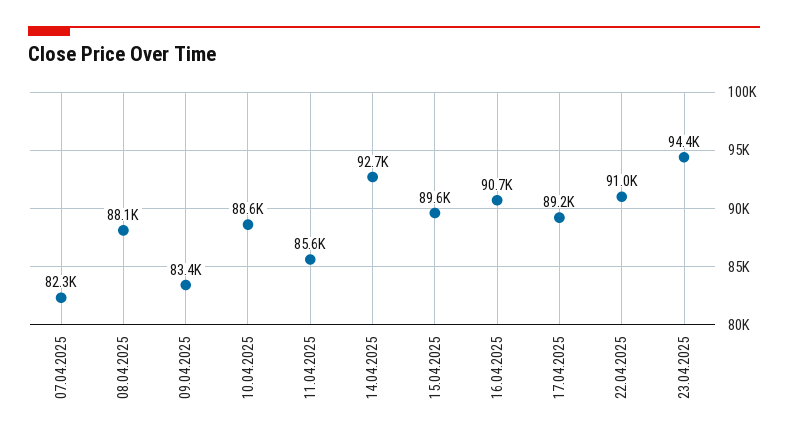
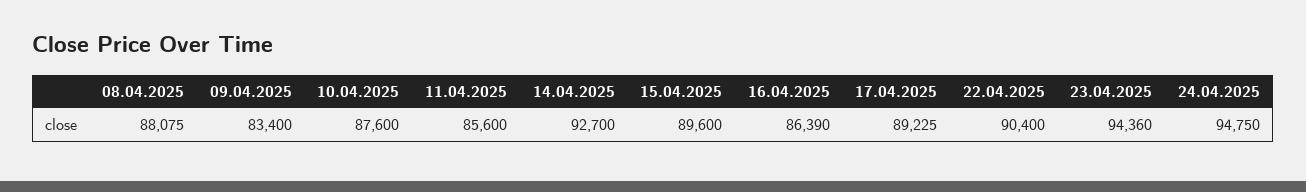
07.04.2025: 82300 -> none
10.04.2025: 88600 -> 87600
16.04.2025: 90700 -> 86390
22.04.2025: 91000 -> 90400
24.04.2025: none -> 94750

